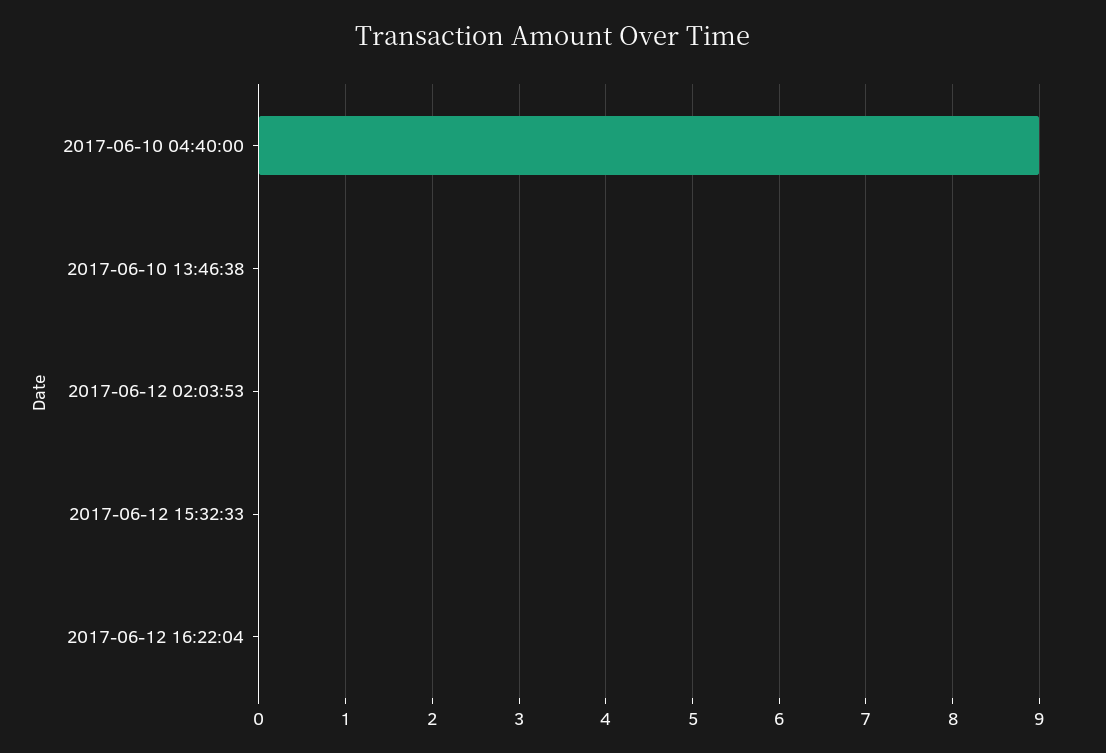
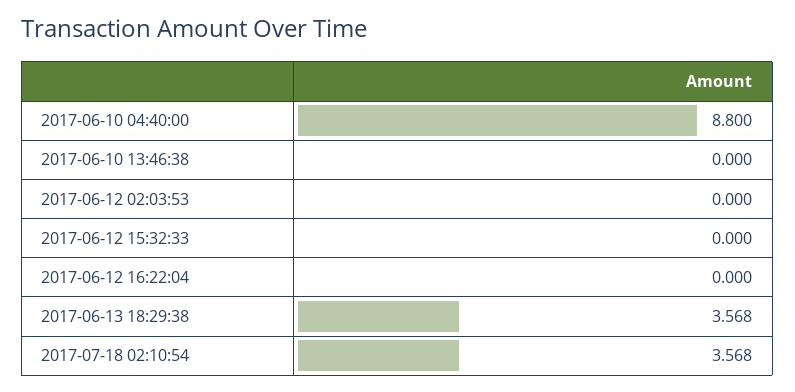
2017-06-10 04:40:00: 9 -> 8.8
2017-06-13 18:29:38: none -> 3.568
2017-07-18 02:10:54: none -> 3.568

